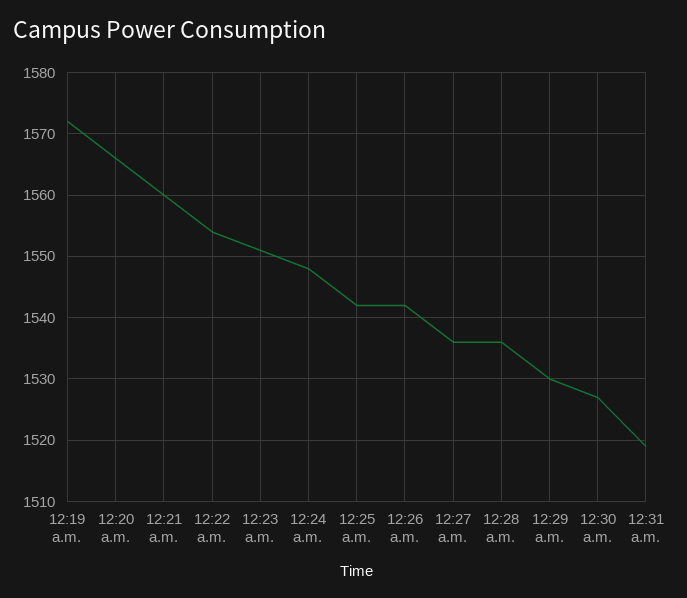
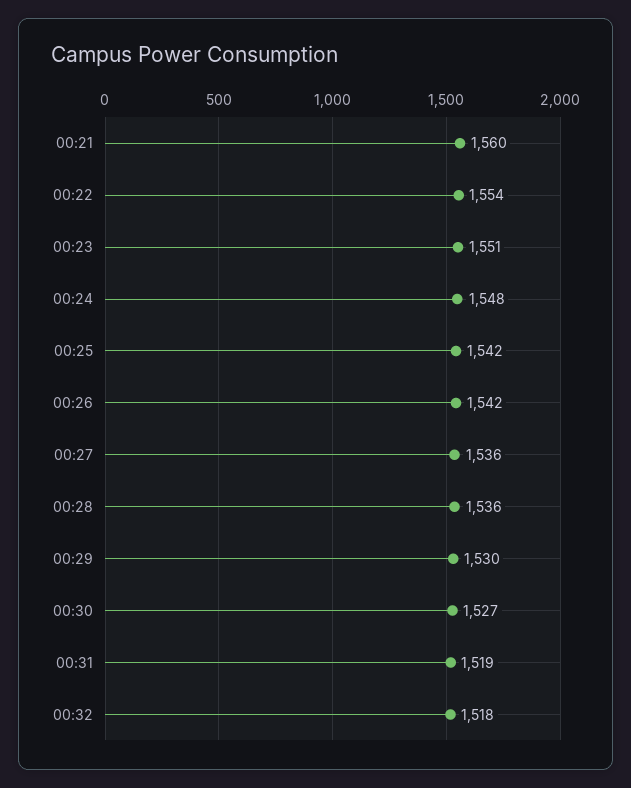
12:19 a.m.: 1572 -> none
12:20 a.m.: 1566 -> none
00:32: none -> 1518

